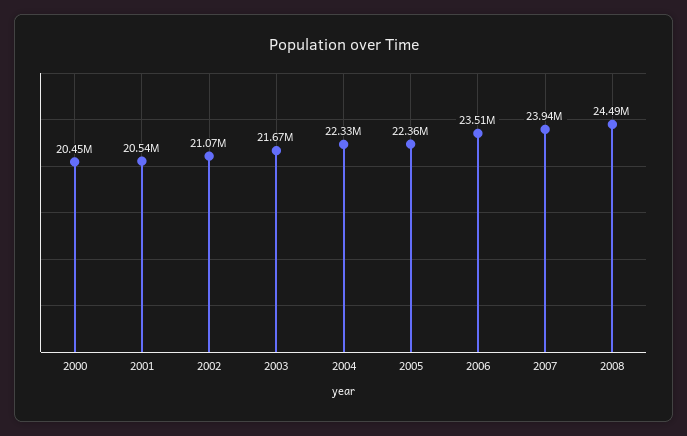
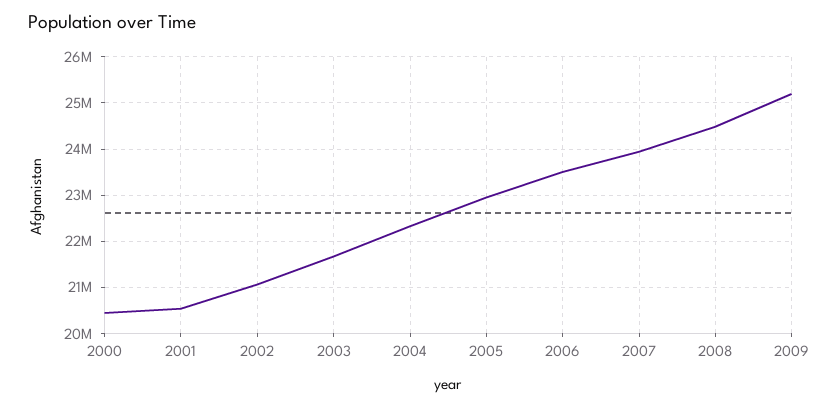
2005: 22360000 -> 23000000
2009: none -> 25200000

